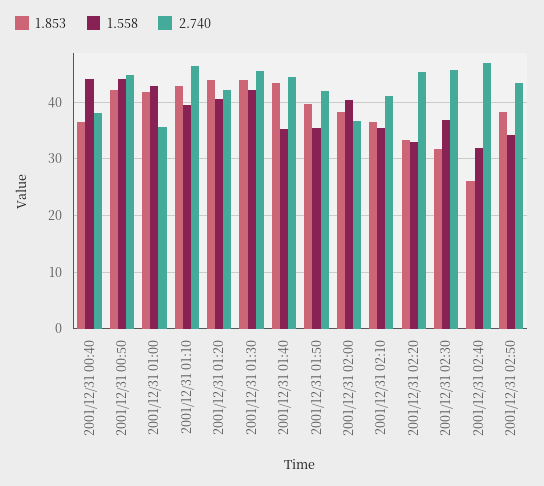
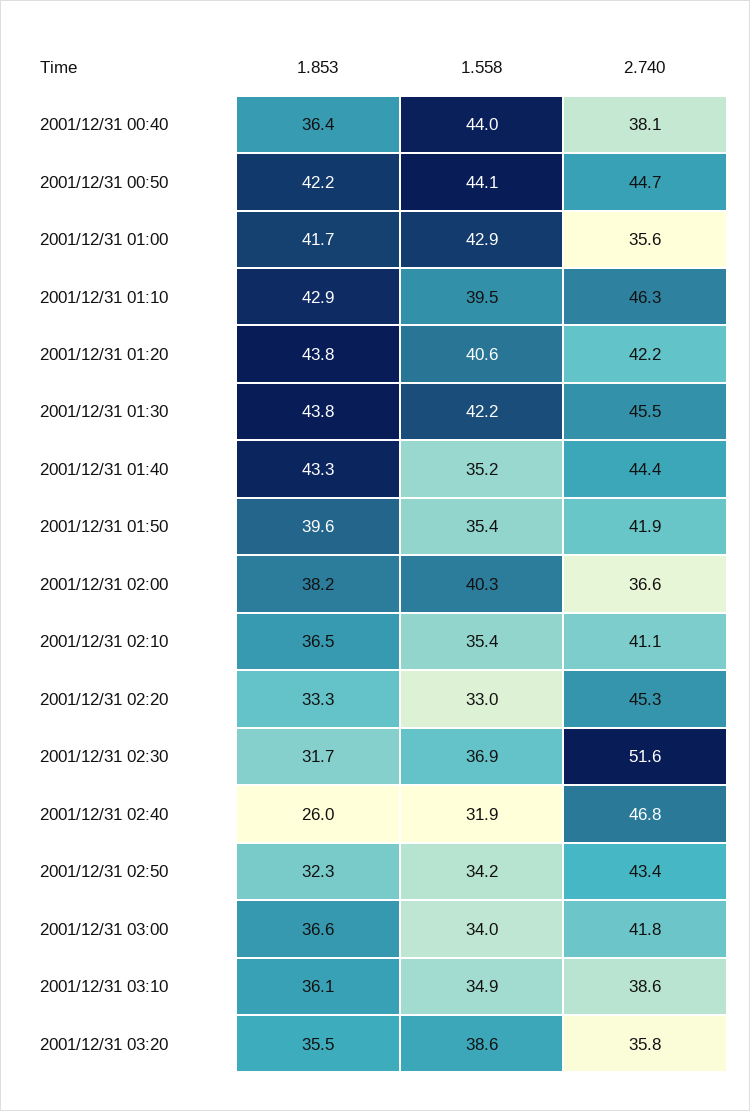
2.740, 2001/12/31 02:30: 46 -> 51.6
1.853, 2001/12/31 02:50: 38 -> 32.3
1.853, 2001/12/31 03:00: none -> 36.6
1.558, 2001/12/31 03:00: none -> 34
2.740, 2001/12/31 03:00: none -> 41.8
1.853, 2001/12/31 03:10: none -> 36.1
1.558, 2001/12/31 03:10: none -> 34.9
2.740, 2001/12/31 03:10: none -> 38.6
1.853, 2001/12/31 03:20: none -> 35.5
1.558, 2001/12/31 03:20: none -> 38.6
2.740, 2001/12/31 03:20: none -> 35.8

